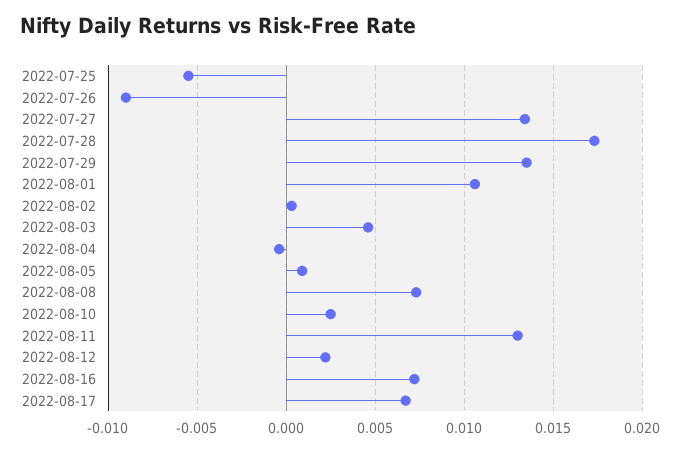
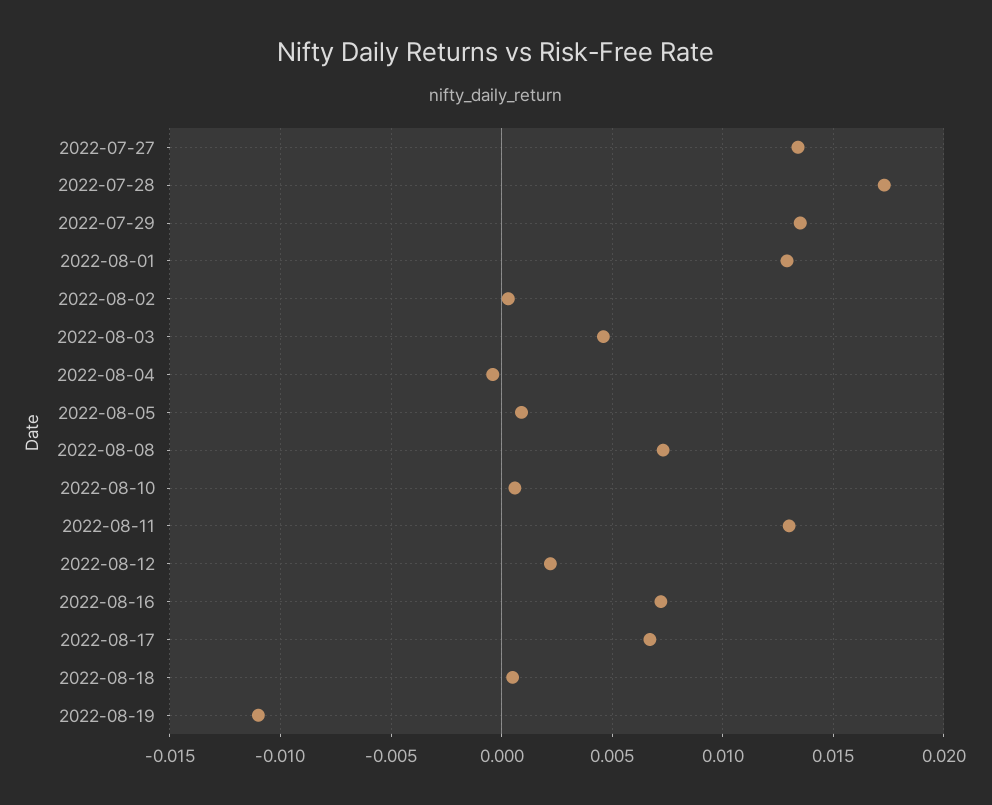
2022-07-25: -0.0055 -> none
2022-07-26: -0.009 -> none
2022-08-01: 0.0105 -> 0.013
2022-08-10: 0.0025 -> 0.0005
2022-08-18: none -> 0.0005
2022-08-19: none -> -0.011

